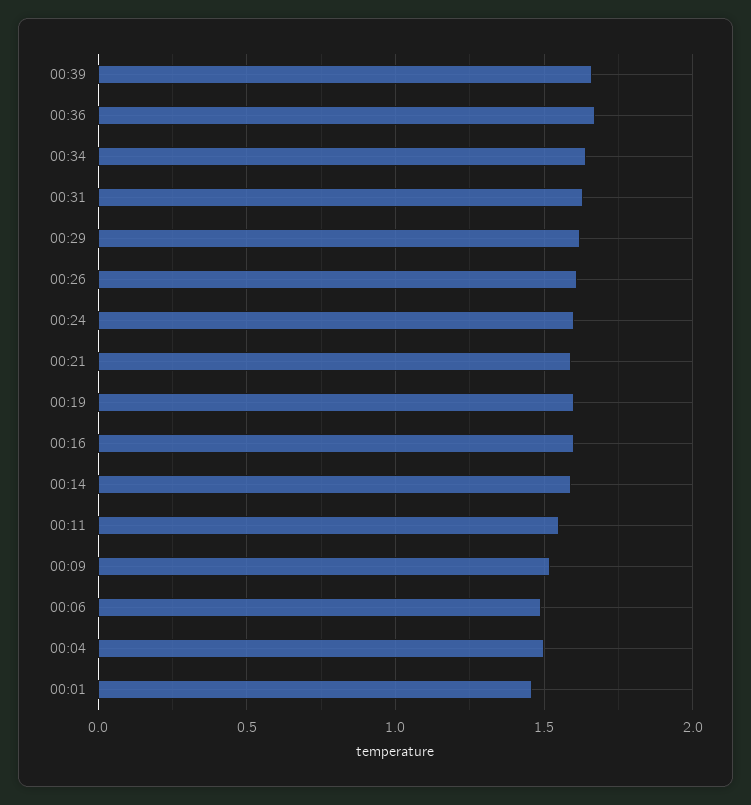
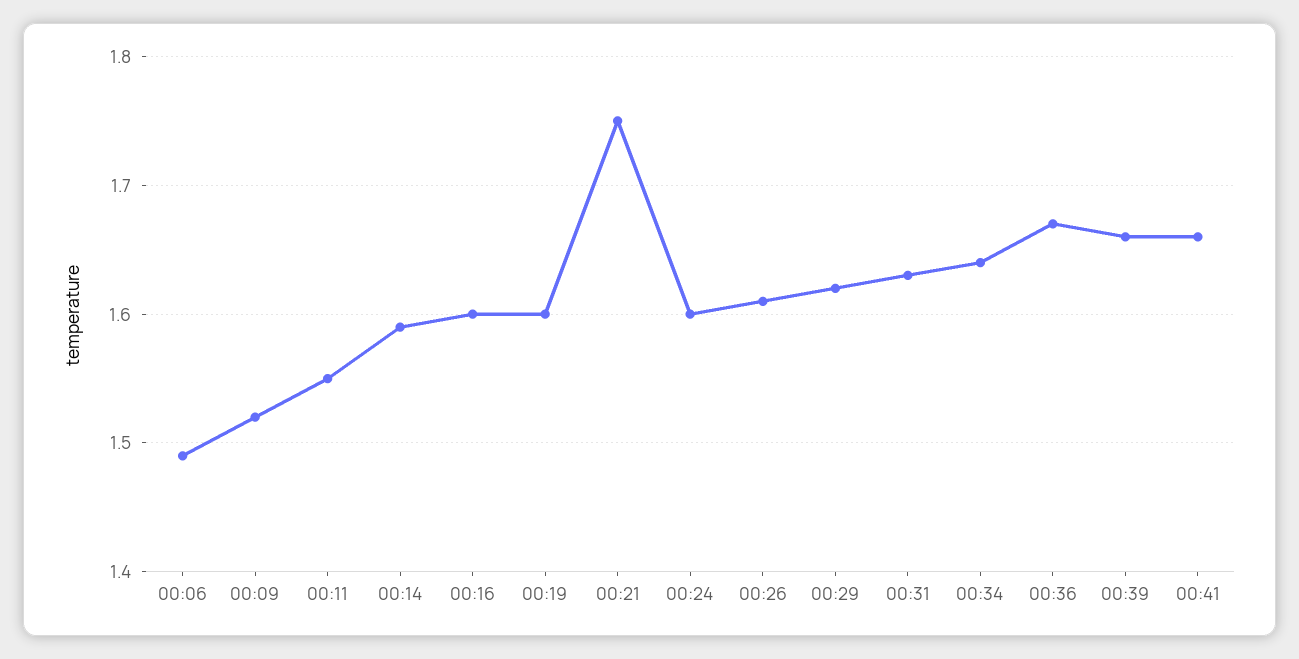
00:21: 1.6 -> 1.75
00:04: 1.5 -> none
00:01: 1.45 -> none
00:41: none -> 1.66

